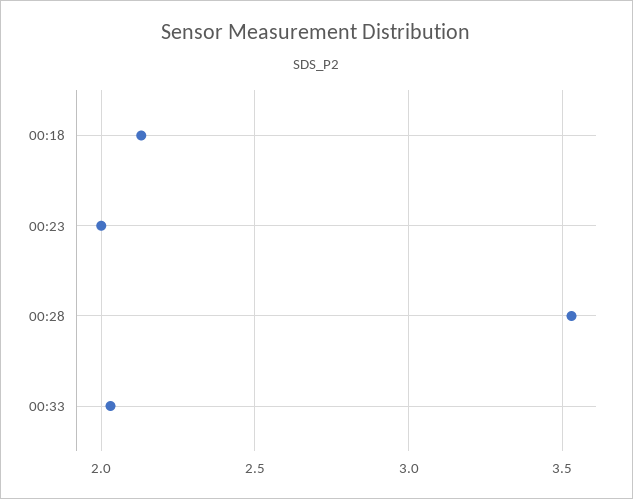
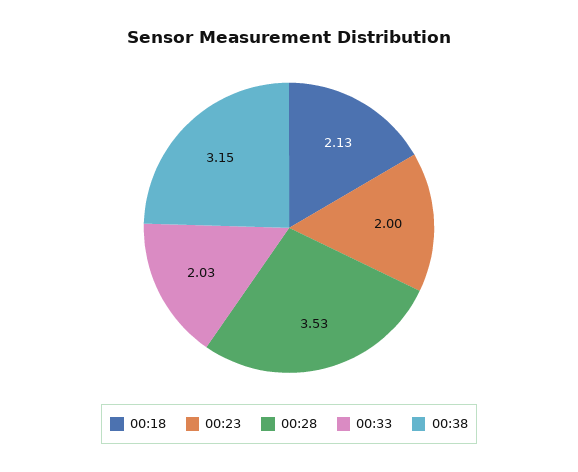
00:38: none -> 3.15

